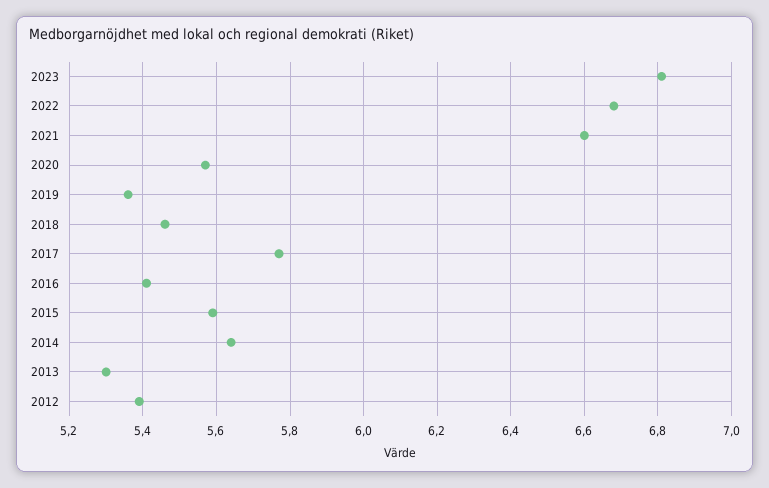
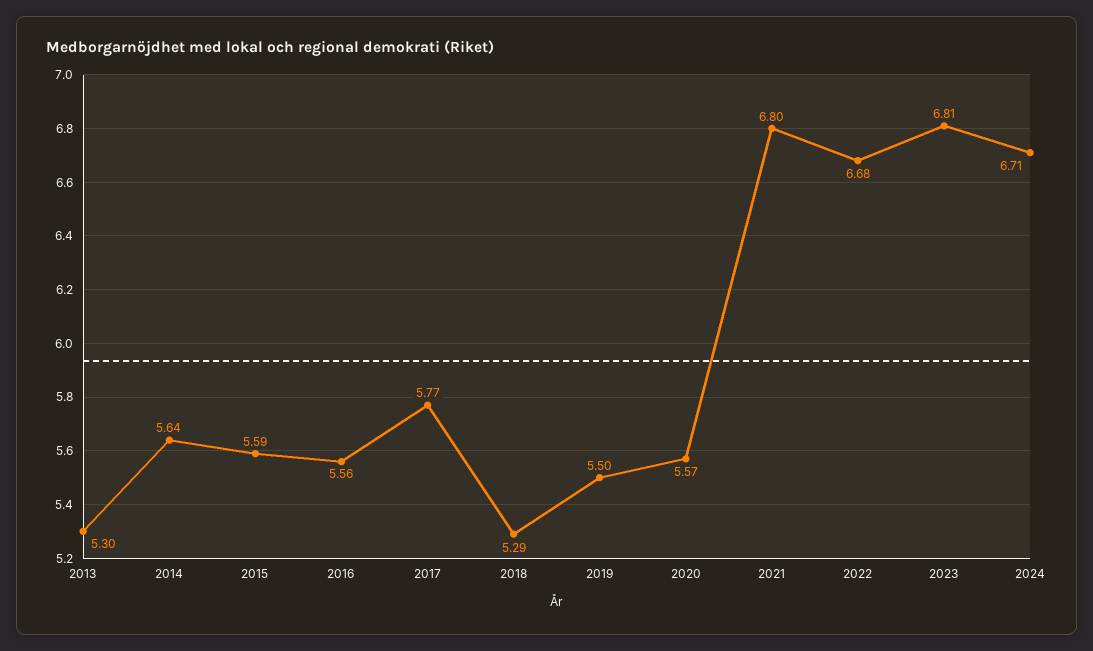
2021: 6.6 -> 6.8
2019: 5.35 -> 5.5
2018: 5.45 -> 5.29
2016: 5.4 -> 5.56
2012: 5.4 -> none
2024: none -> 6.71

